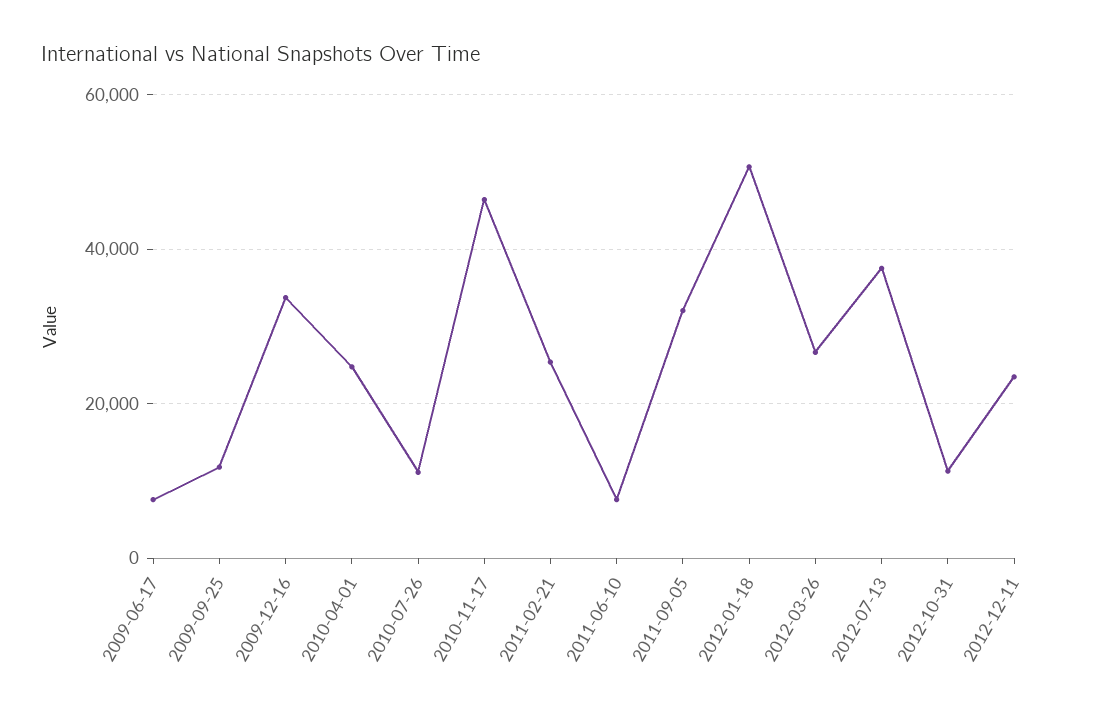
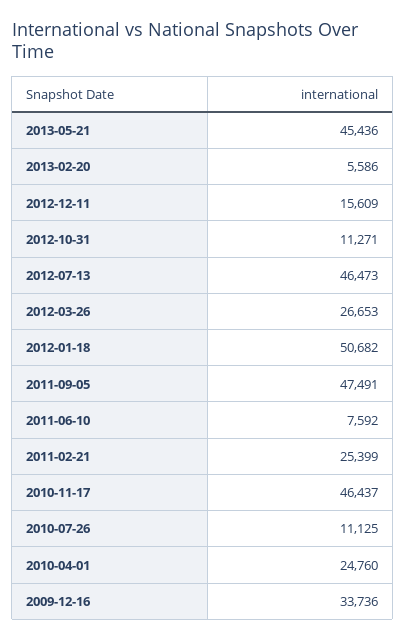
2009-06-17: 8000 -> none
2009-09-25: 12000 -> none
2011-09-05: 32000 -> 47491
2012-07-13: 38000 -> 46473
2012-12-11: 24000 -> 15609
2013-05-21: none -> 45436
2013-02-20: none -> 5586

